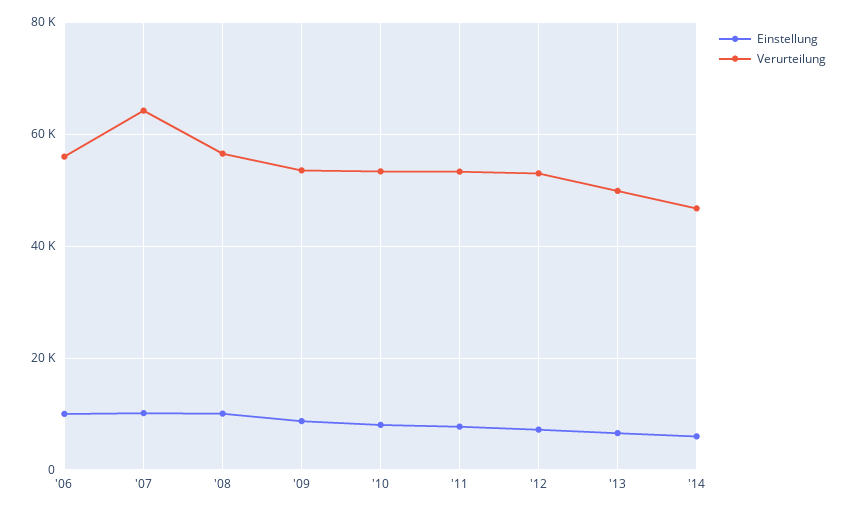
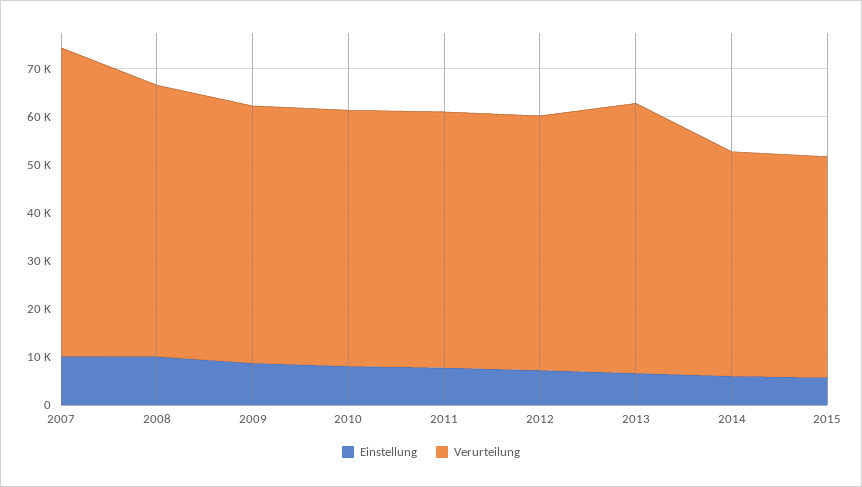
Einstellung, '06: 10000 -> none
Verurteilung, '06: 56000 -> none
Verurteilung, '13: 50000 -> 56000
Einstellung, 2015: none -> 6000
Verurteilung, 2015: none -> 46000

